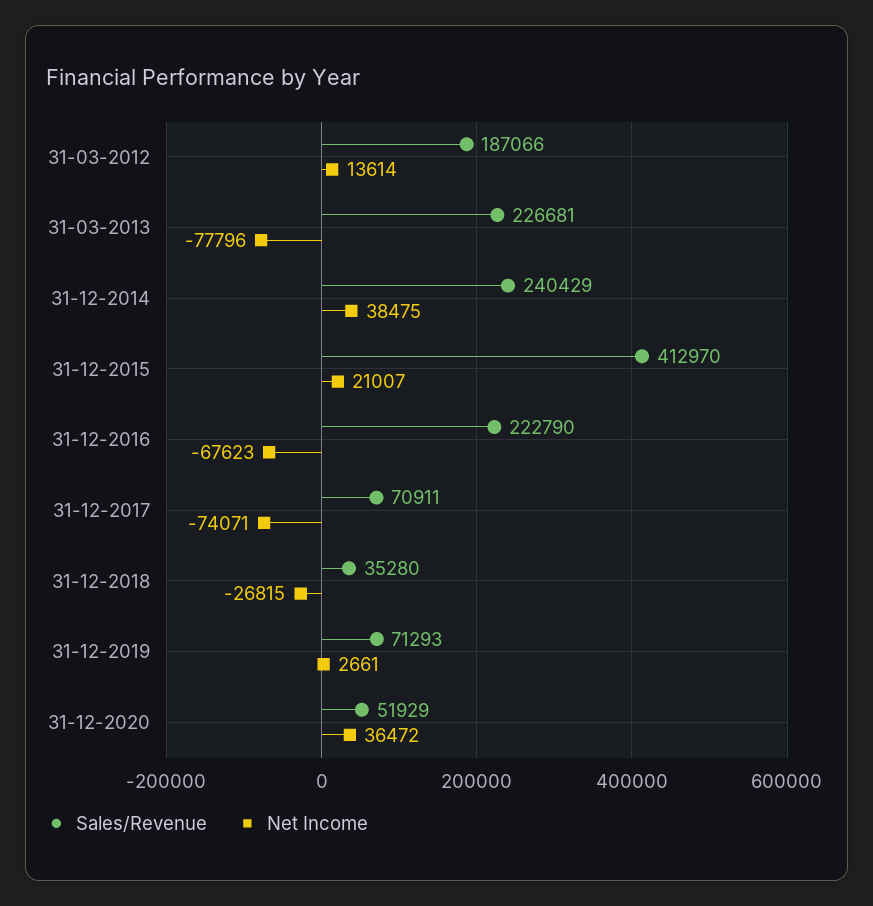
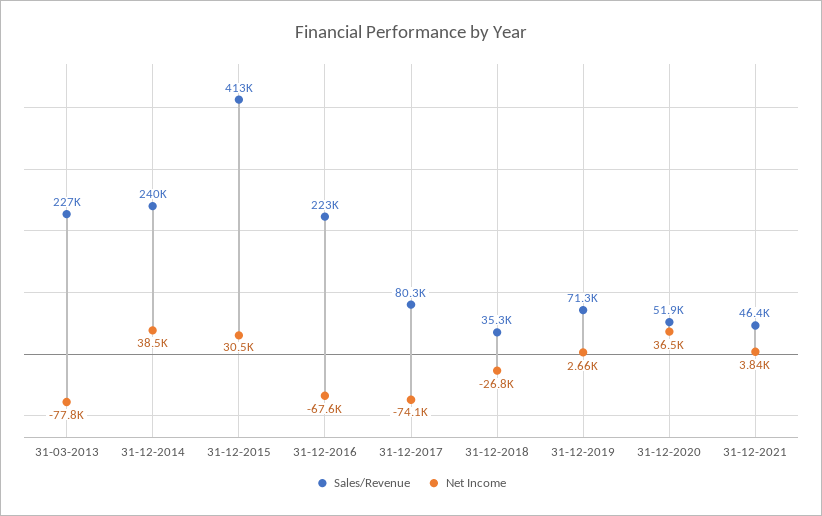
Sales/Revenue, 31-03-2012: 187066 -> none
Net Income, 31-03-2012: 13614 -> none
Net Income, 31-12-2015: 21007 -> 30500
Sales/Revenue, 31-12-2017: 70911 -> 80300
Sales/Revenue, 31-12-2021: none -> 46400
Net Income, 31-12-2021: none -> 3840

